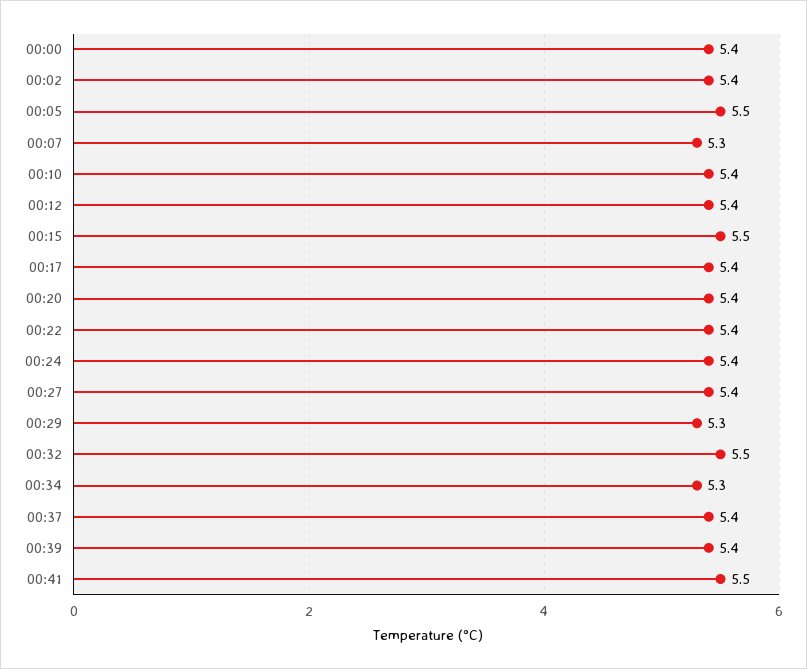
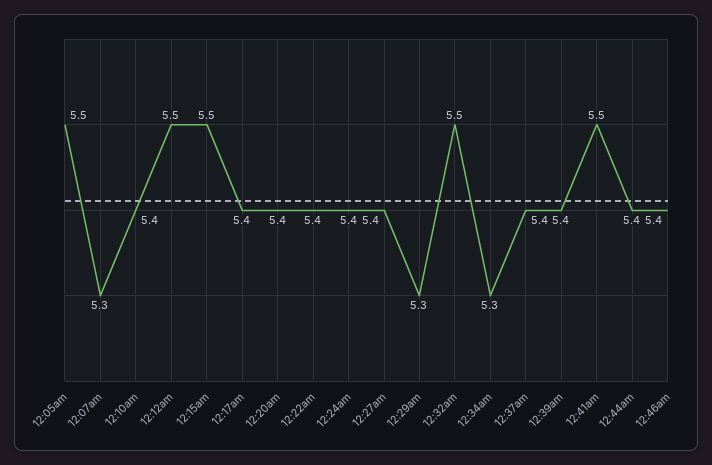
00:00: 5.4 -> none
00:02: 5.4 -> none
00:12: 5.4 -> 5.5
12:44am: none -> 5.4
12:46am: none -> 5.4

